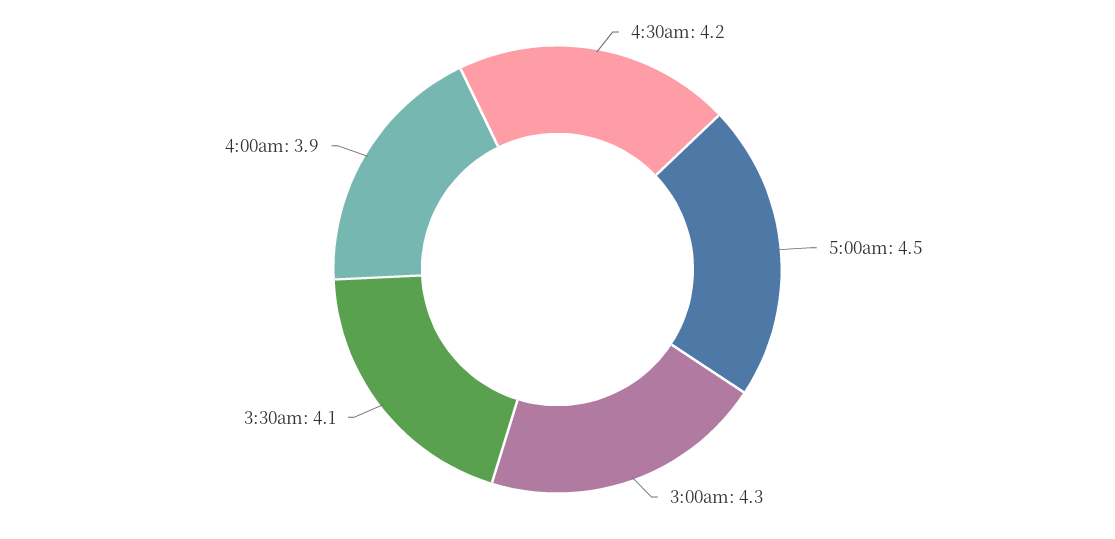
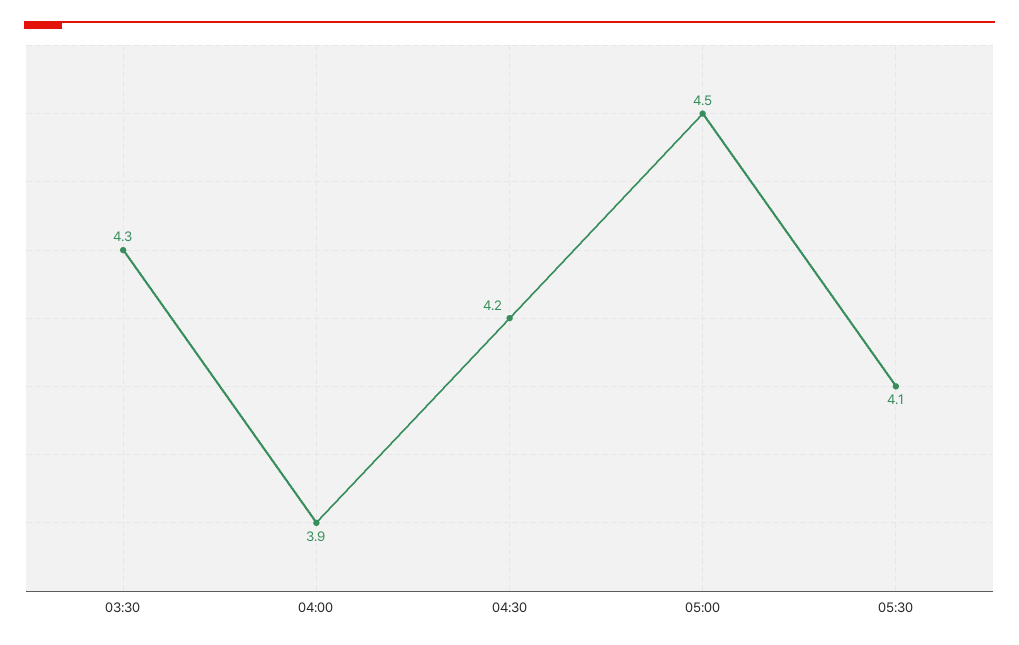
3:00am: 4.3 -> none
3:30am: 4.1 -> 4.3
05:30: none -> 4.1

